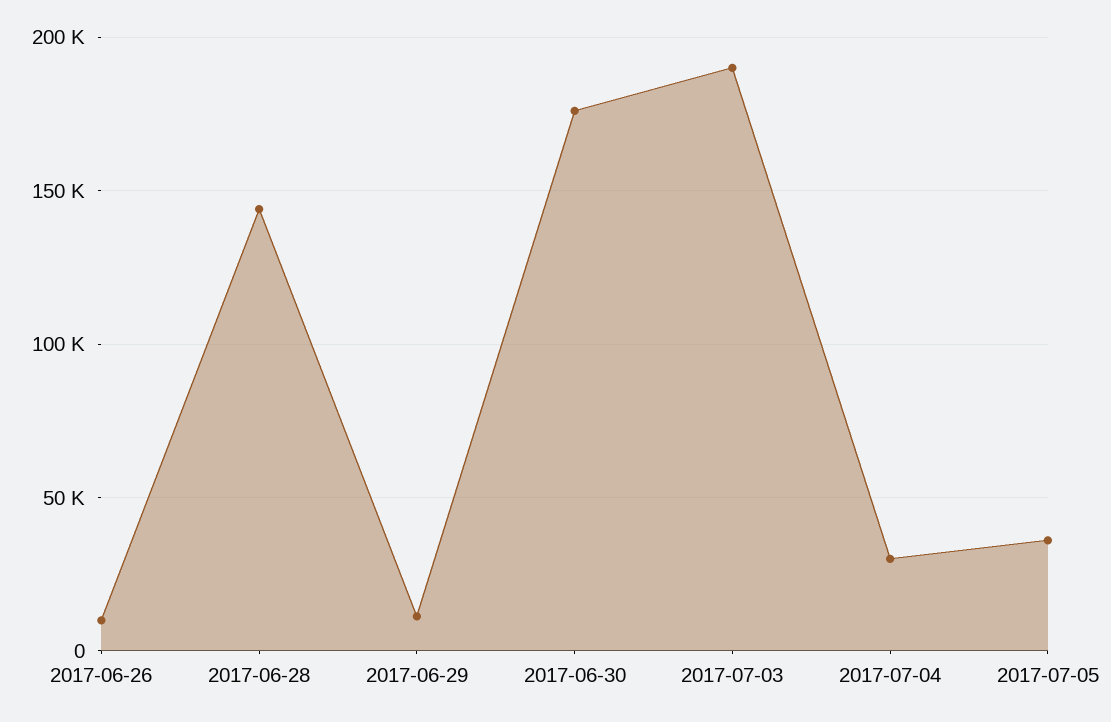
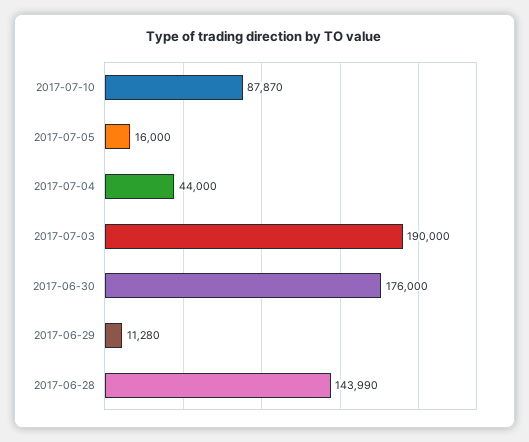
2017-06-26: 10000 -> none
2017-07-04: 30000 -> 44000
2017-07-05: 35000 -> 16000
2017-07-10: none -> 87870

